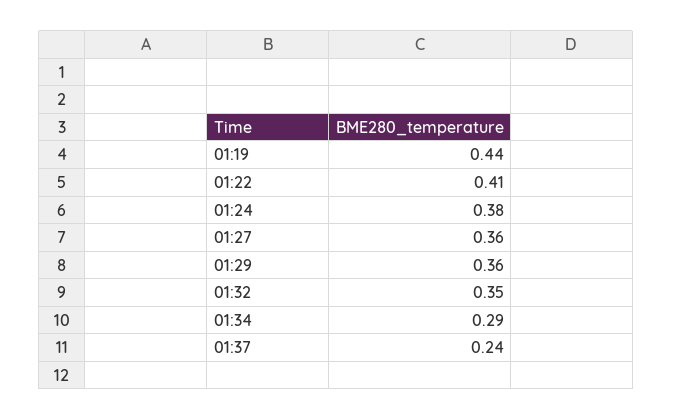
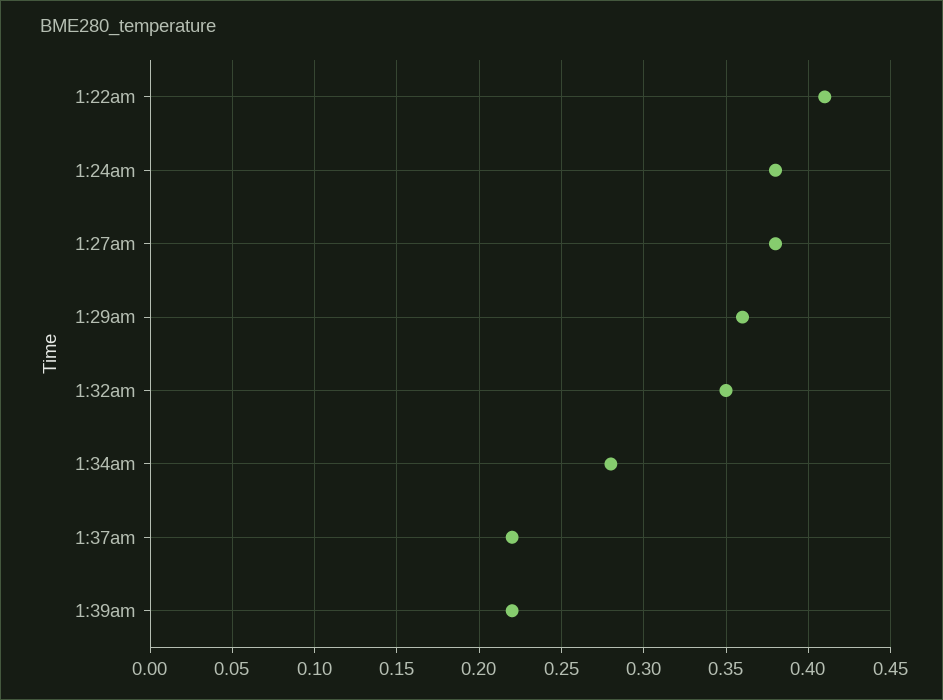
01:19: 0.44 -> none
01:27: 0.36 -> 0.38
01:34: 0.29 -> 0.28
01:37: 0.24 -> 0.22
1:39am: none -> 0.22

